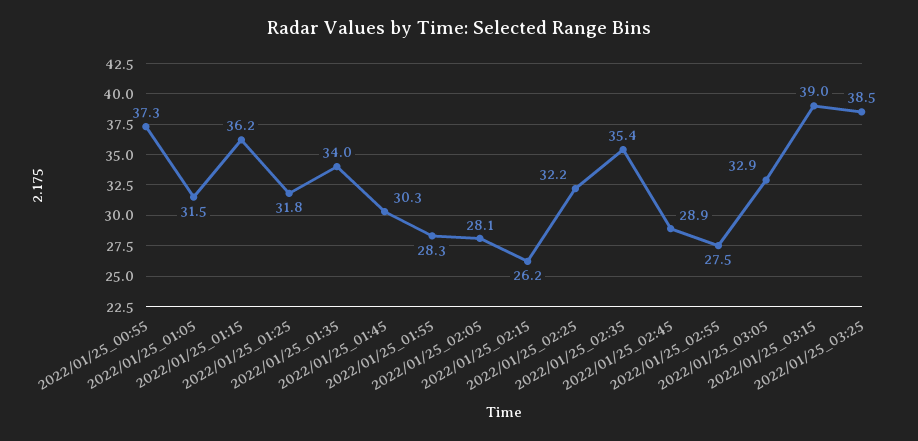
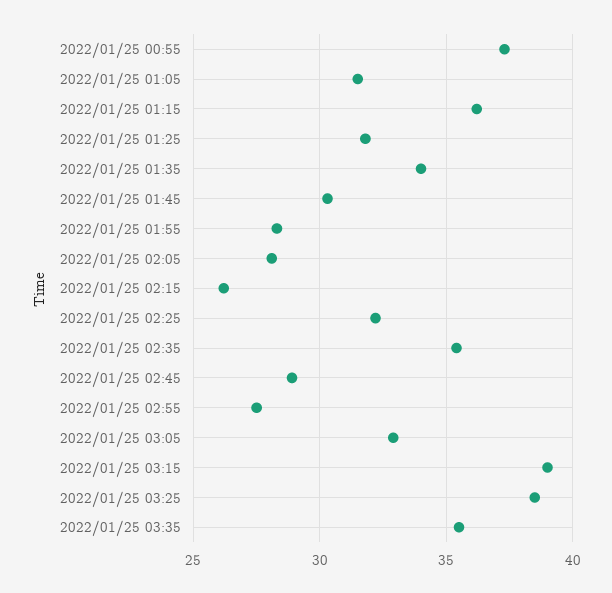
2022/01/25 03:35: none -> 35.5

